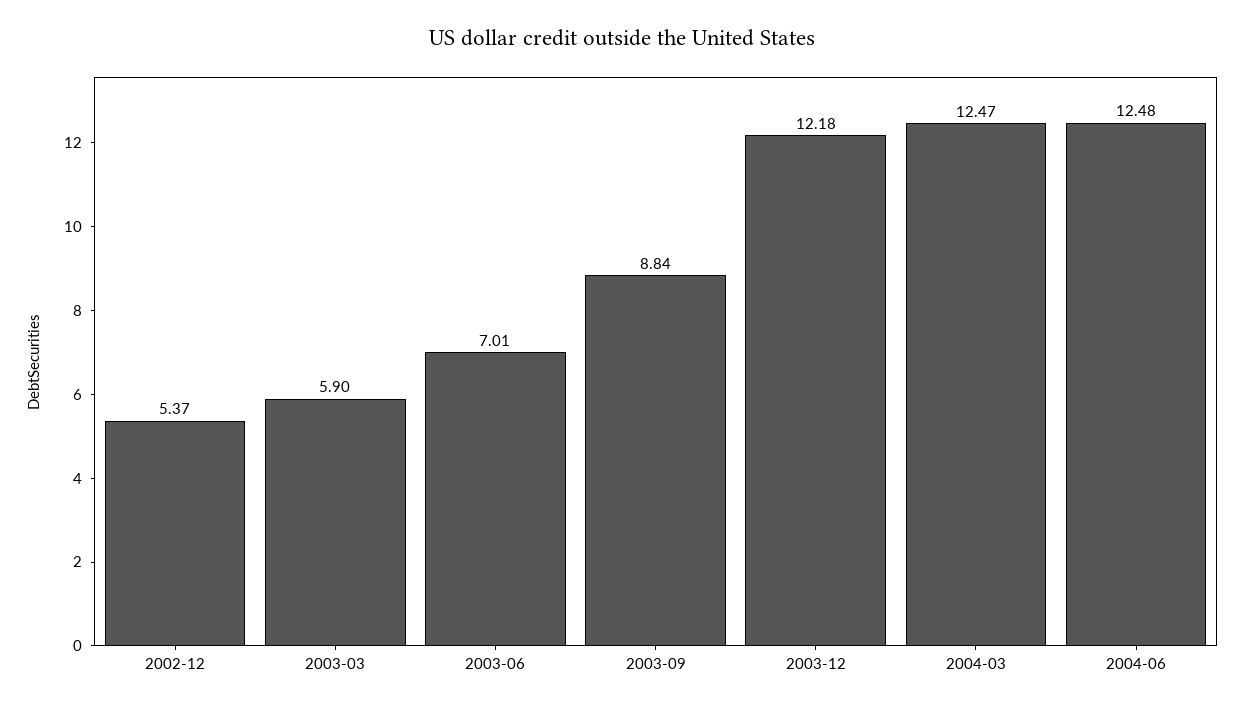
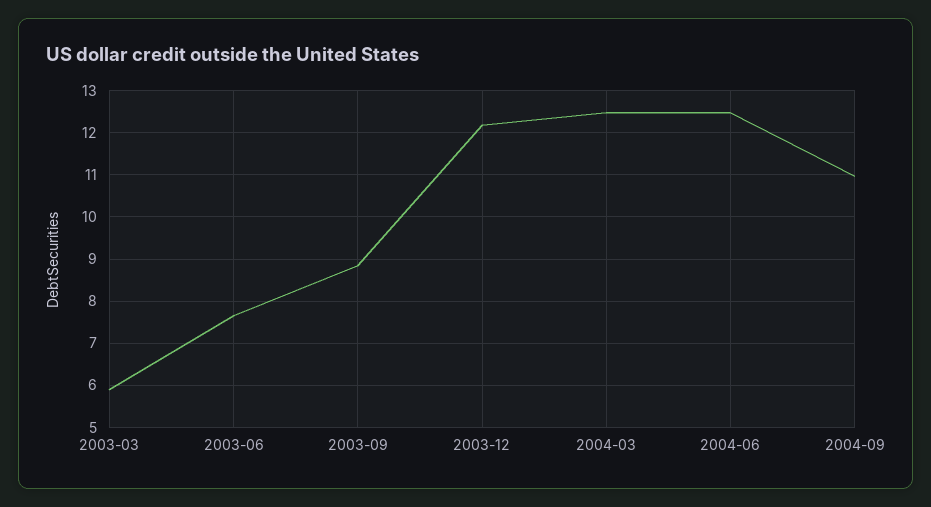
2002-12: 5.37 -> none
2003-06: 7.01 -> 7.6
2004-09: none -> 11

